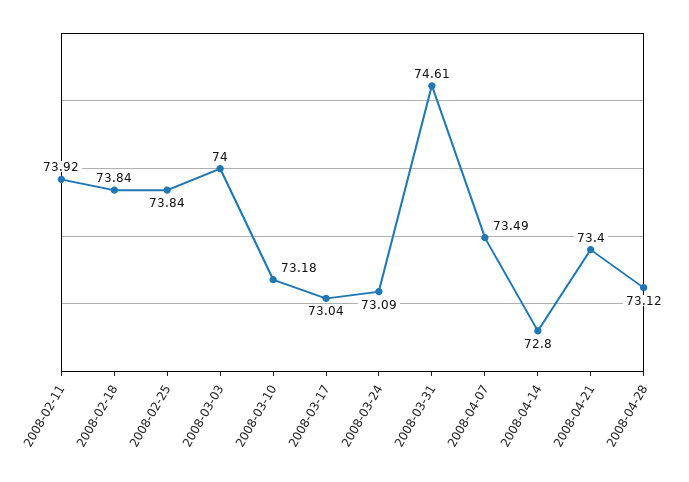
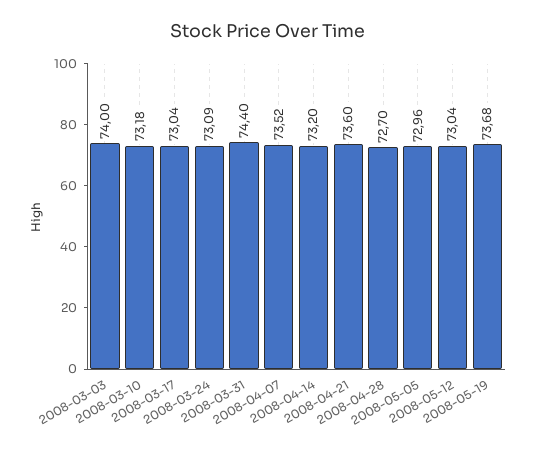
2008-02-11: 73.92 -> none
2008-02-18: 73.84 -> none
2008-02-25: 73.84 -> none
2008-03-31: 74.61 -> 74.4
2008-04-07: 73.49 -> 73.52
2008-04-14: 72.8 -> 73.2
2008-04-21: 73.4 -> 73.6
2008-04-28: 73.12 -> 72.7
2008-05-05: none -> 72.96
2008-05-12: none -> 73.04
2008-05-19: none -> 73.68

